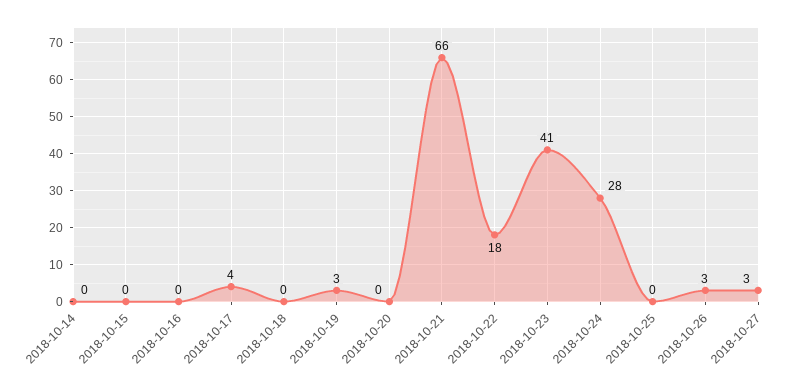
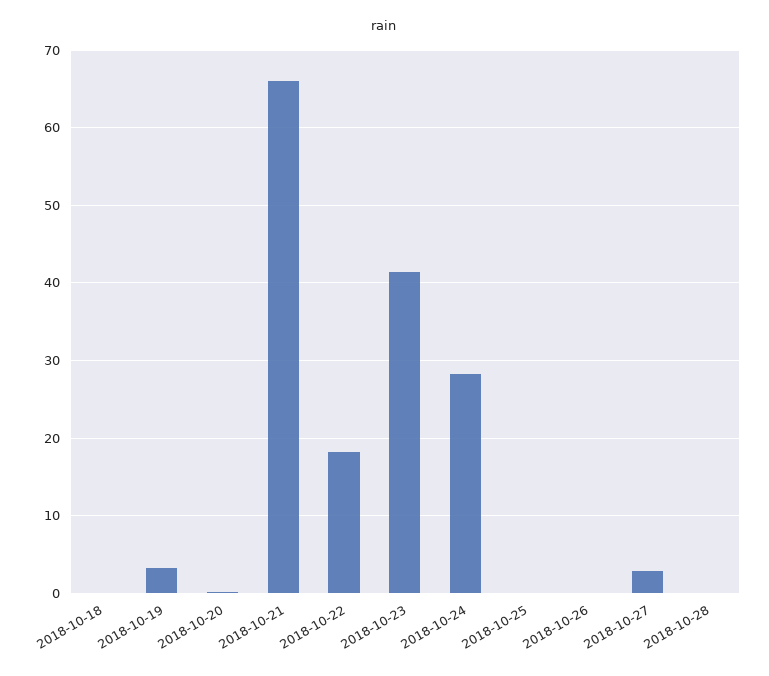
2018-10-14: 0 -> none
2018-10-15: 0 -> none
2018-10-16: 0 -> none
2018-10-17: 4 -> none
2018-10-26: 3 -> 0
2018-10-28: none -> 0

